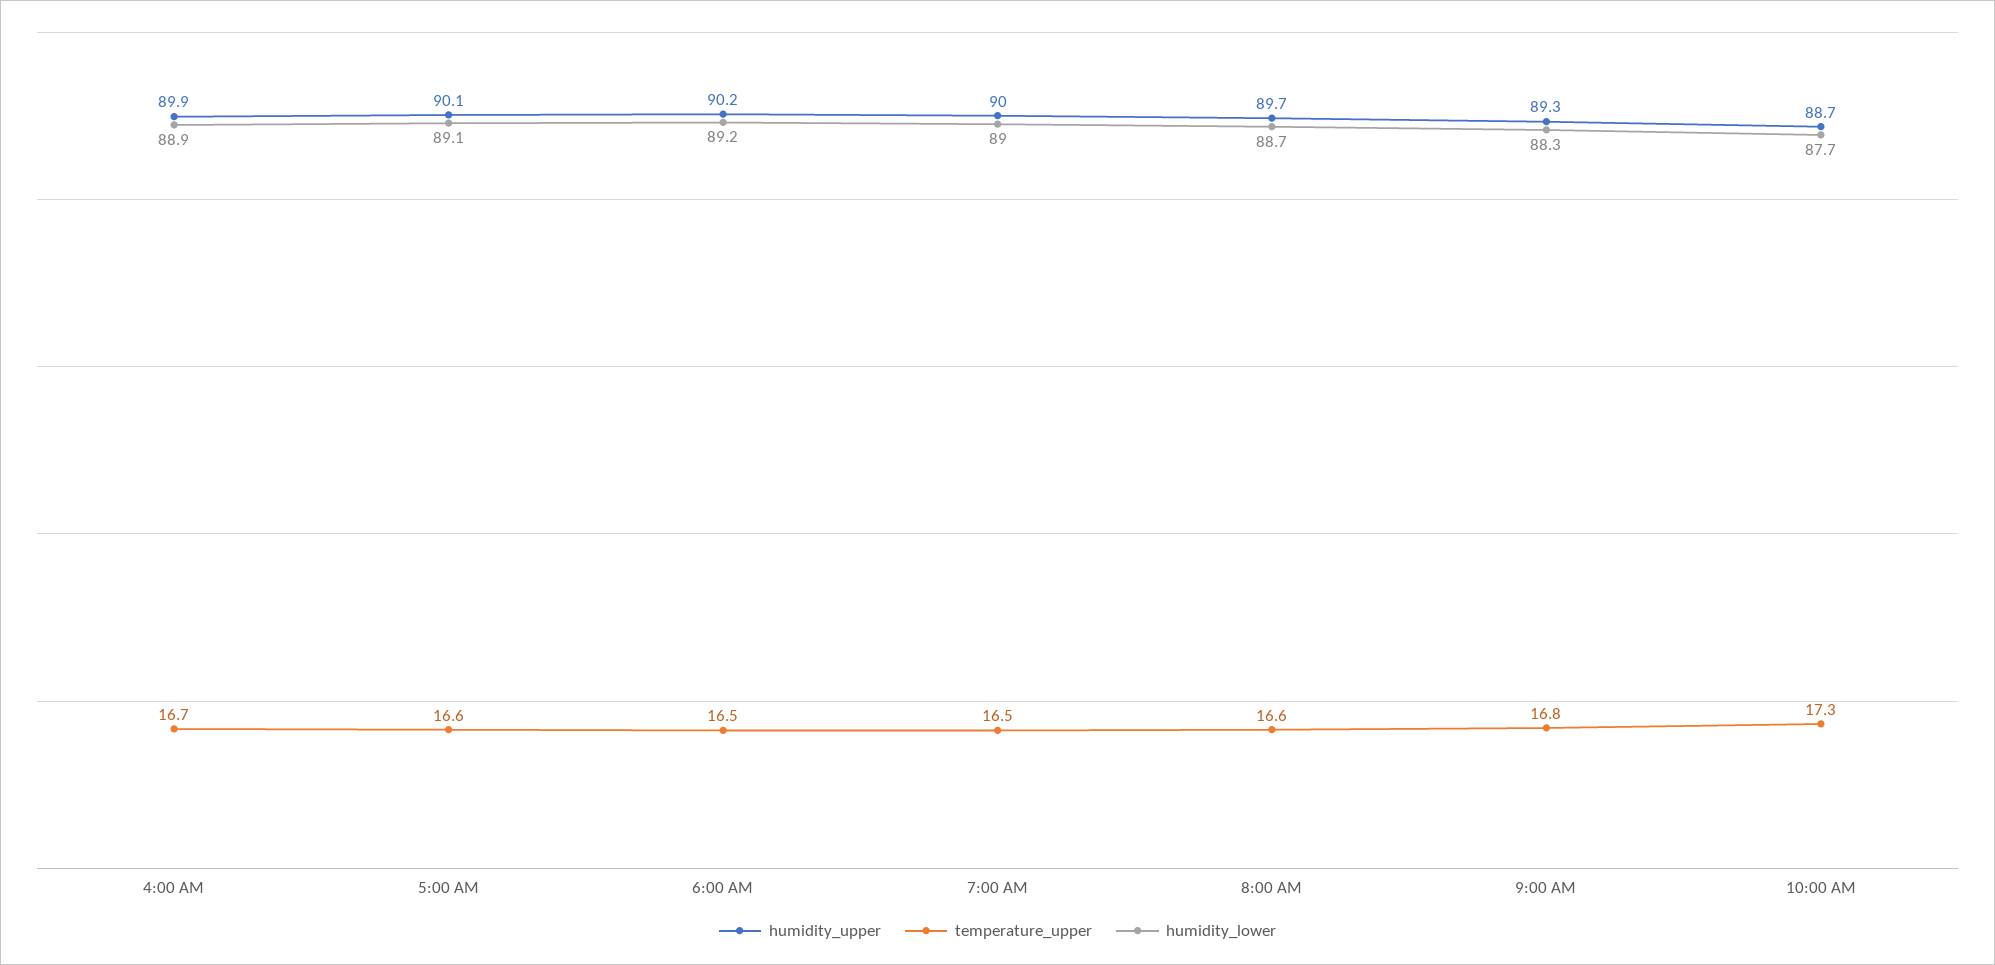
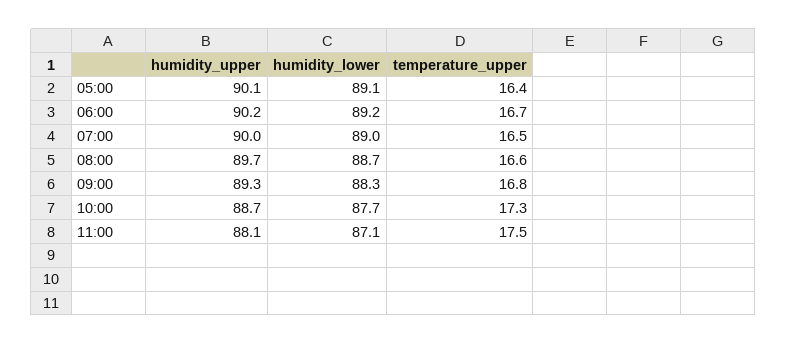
humidity_upper, 4:00 AM: 89.9 -> none
temperature_upper, 4:00 AM: 16.7 -> none
humidity_lower, 4:00 AM: 88.9 -> none
temperature_upper, 5:00 AM: 16.6 -> 16.4
temperature_upper, 6:00 AM: 16.5 -> 16.7
humidity_upper, 11:00: none -> 88.1
humidity_lower, 11:00: none -> 87.1
temperature_upper, 11:00: none -> 17.5

